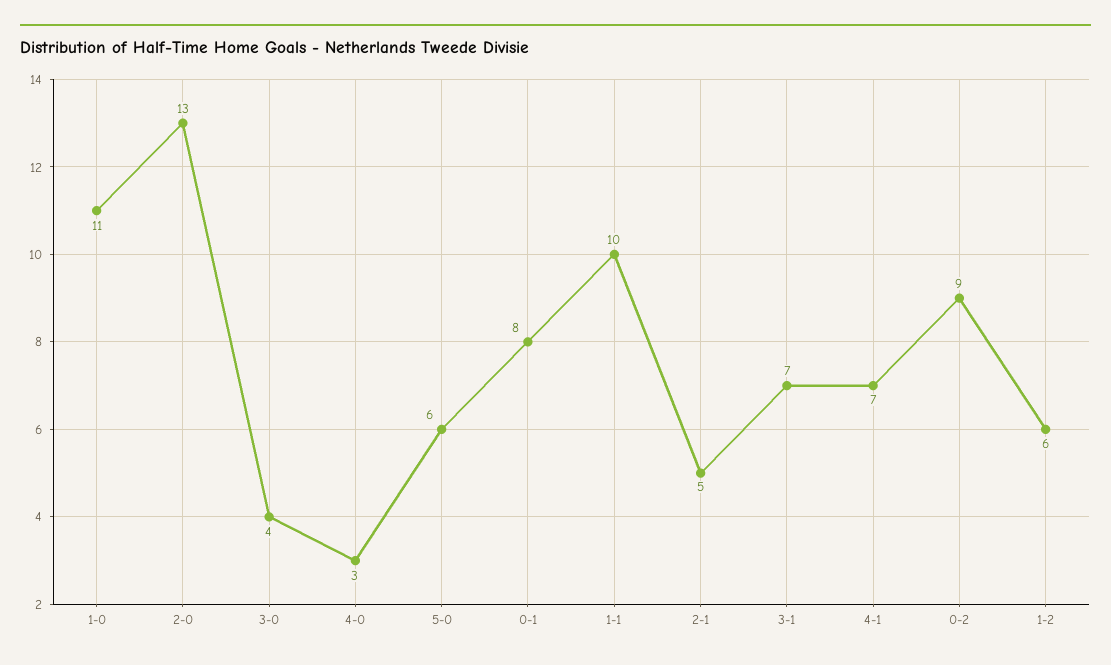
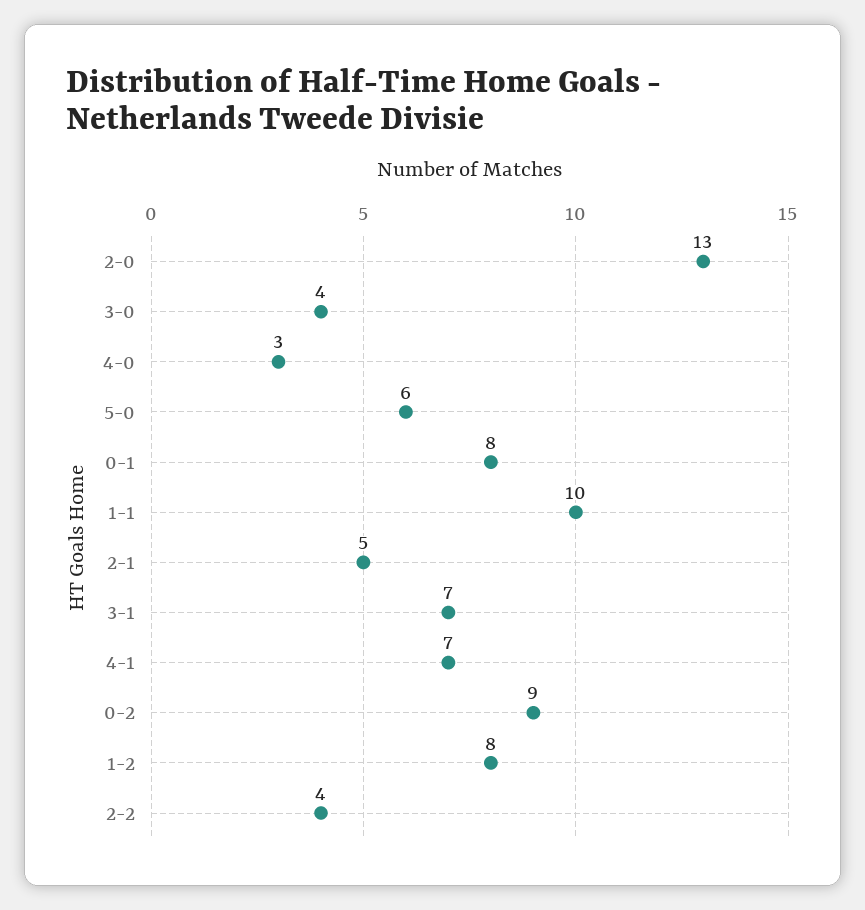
1-0: 11 -> none
1-2: 6 -> 8
2-2: none -> 4

